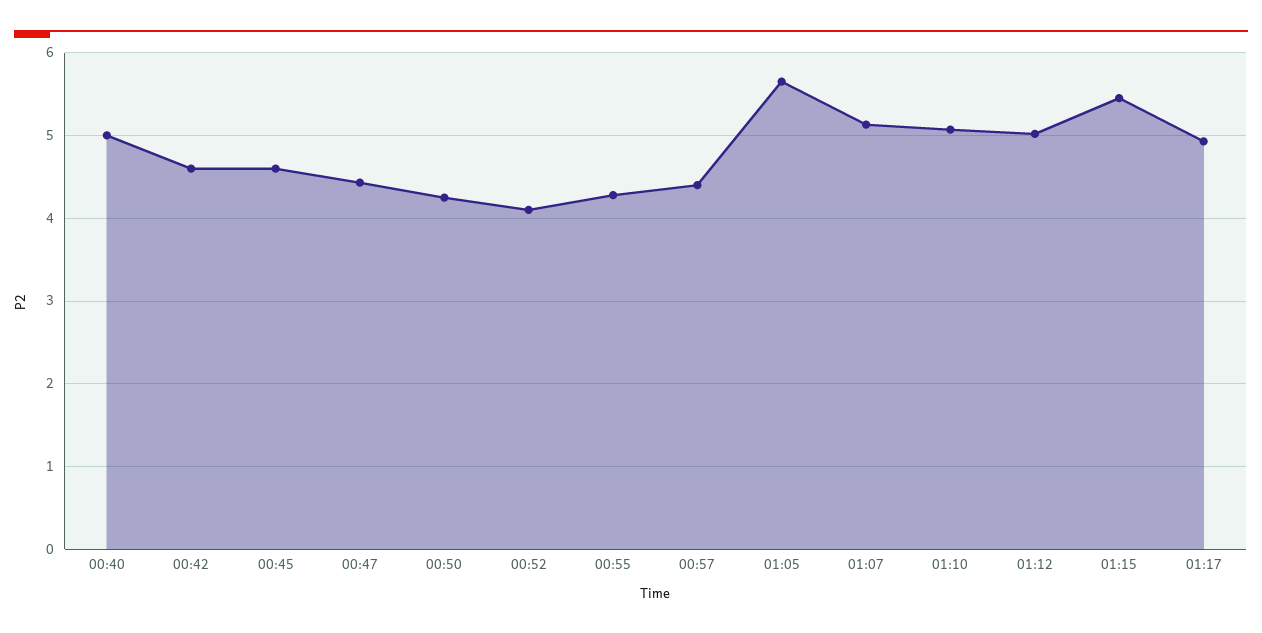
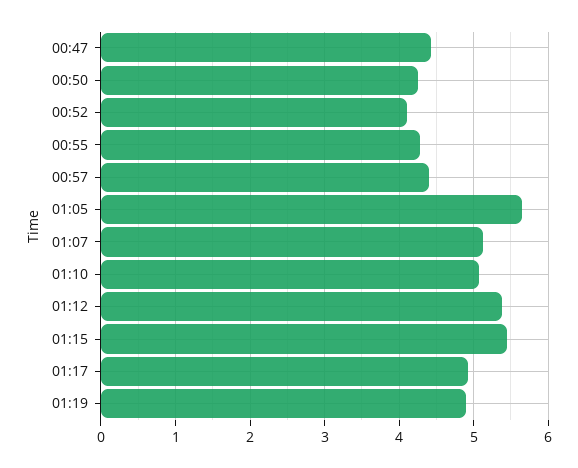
00:40: 5 -> none
00:42: 4.6 -> none
00:45: 4.6 -> none
01:12: 5 -> 5.4
01:19: none -> 4.9

